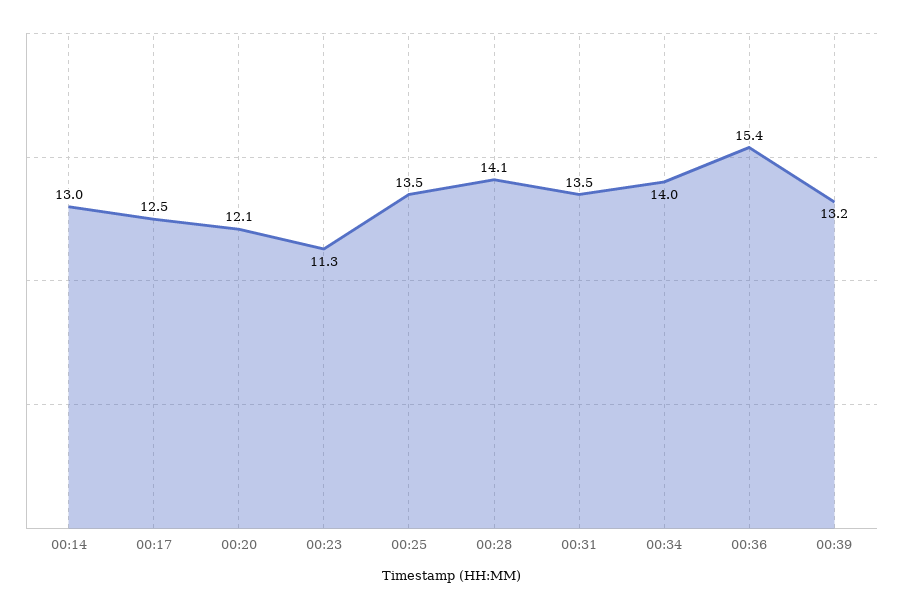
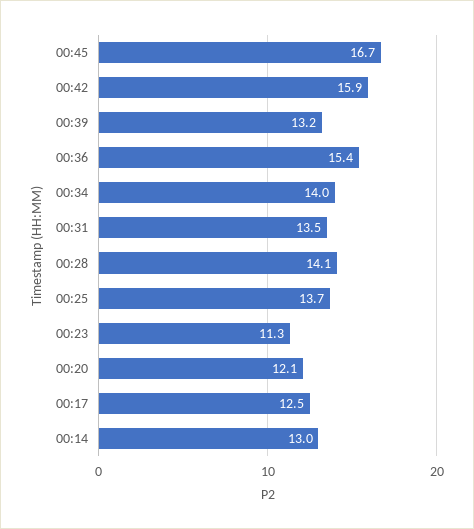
00:25: 13.5 -> 13.7
00:45: none -> 16.7
00:42: none -> 15.9

